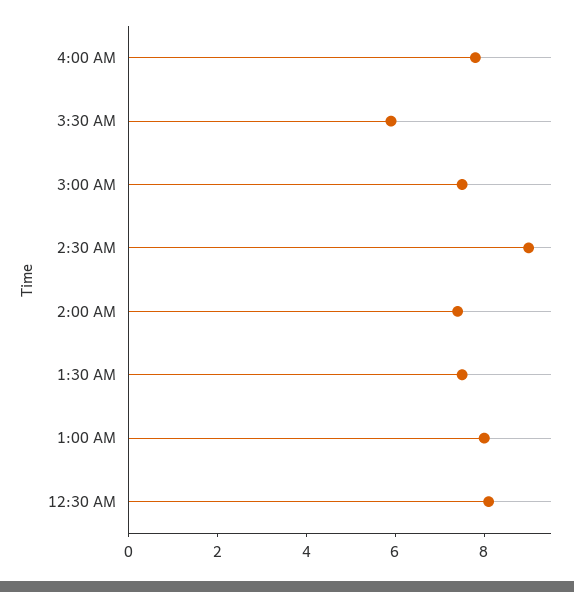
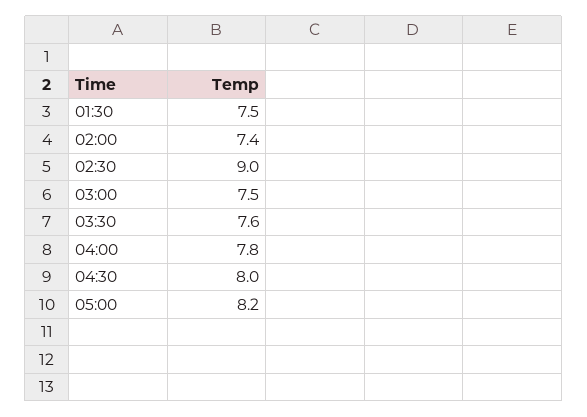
3:30 AM: 6 -> 7.6
1:00 AM: 8 -> none
12:30 AM: 8 -> none
04:30: none -> 8
05:00: none -> 8.2

